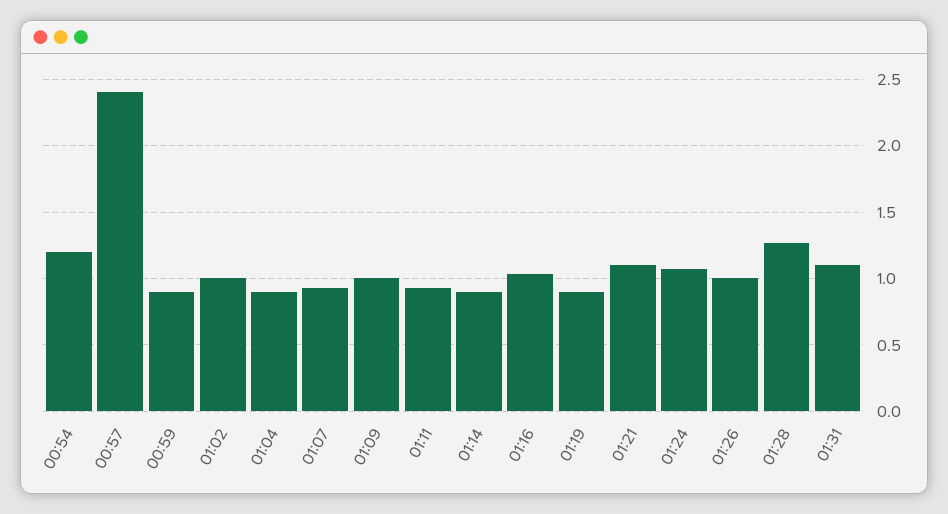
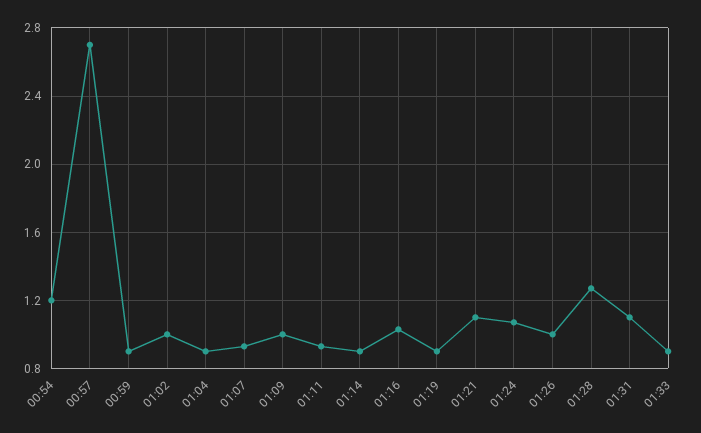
00:57: 2.4 -> 2.7
01:33: none -> 0.9

